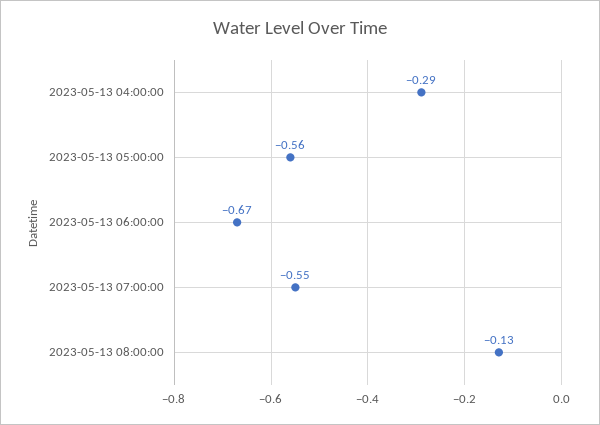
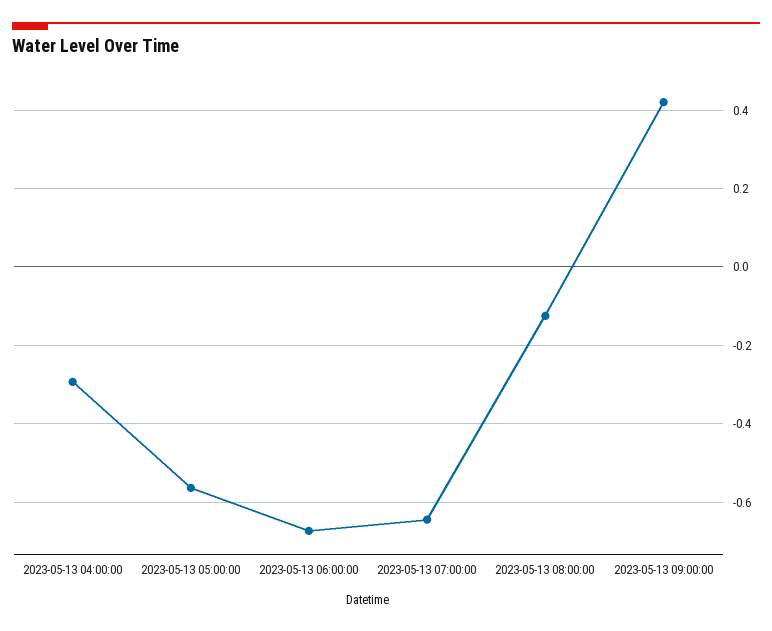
2023-05-13 07:00:00: -0.55 -> -0.64
2023-05-13 09:00:00: none -> 0.42

